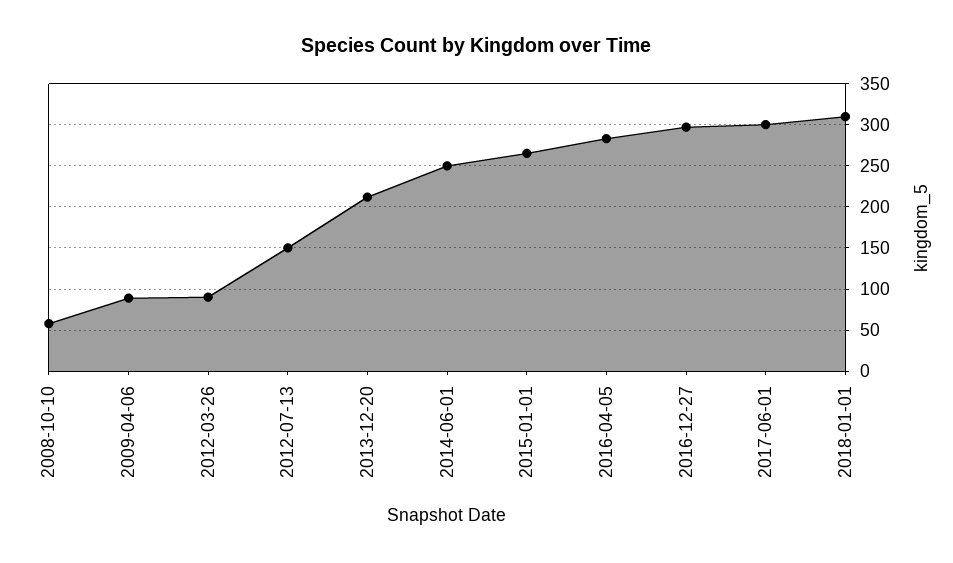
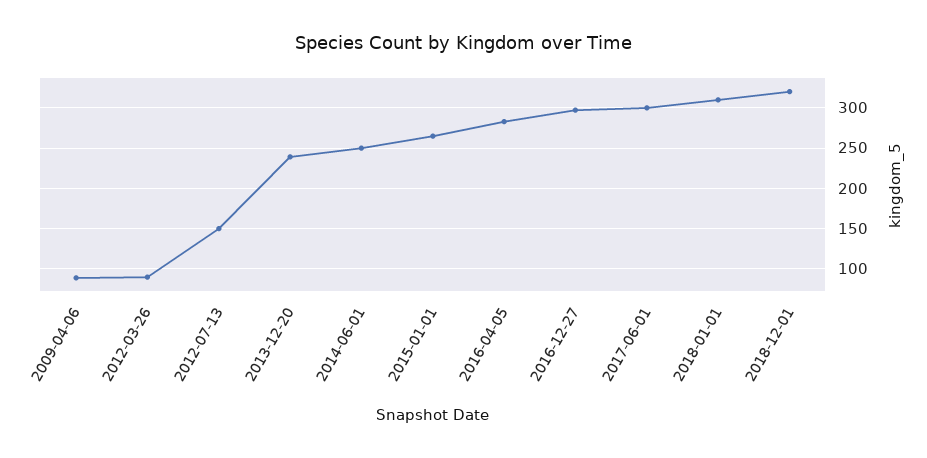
2008-10-10: 60 -> none
2013-12-20: 210 -> 240
2018-12-01: none -> 320

